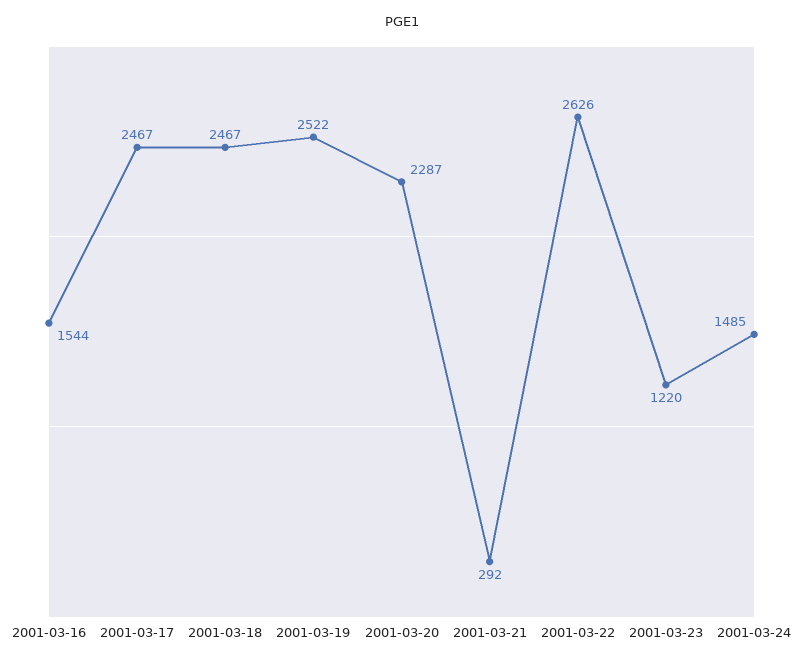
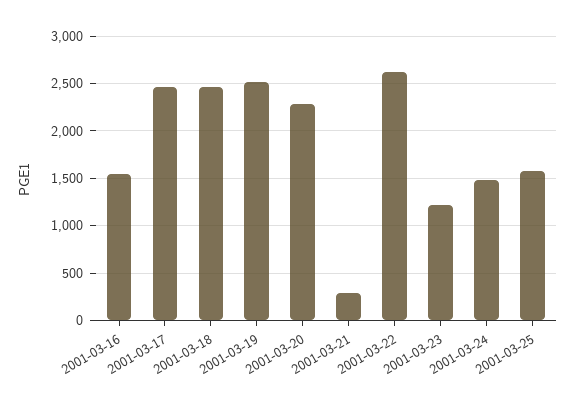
2001-03-25: none -> 1600

